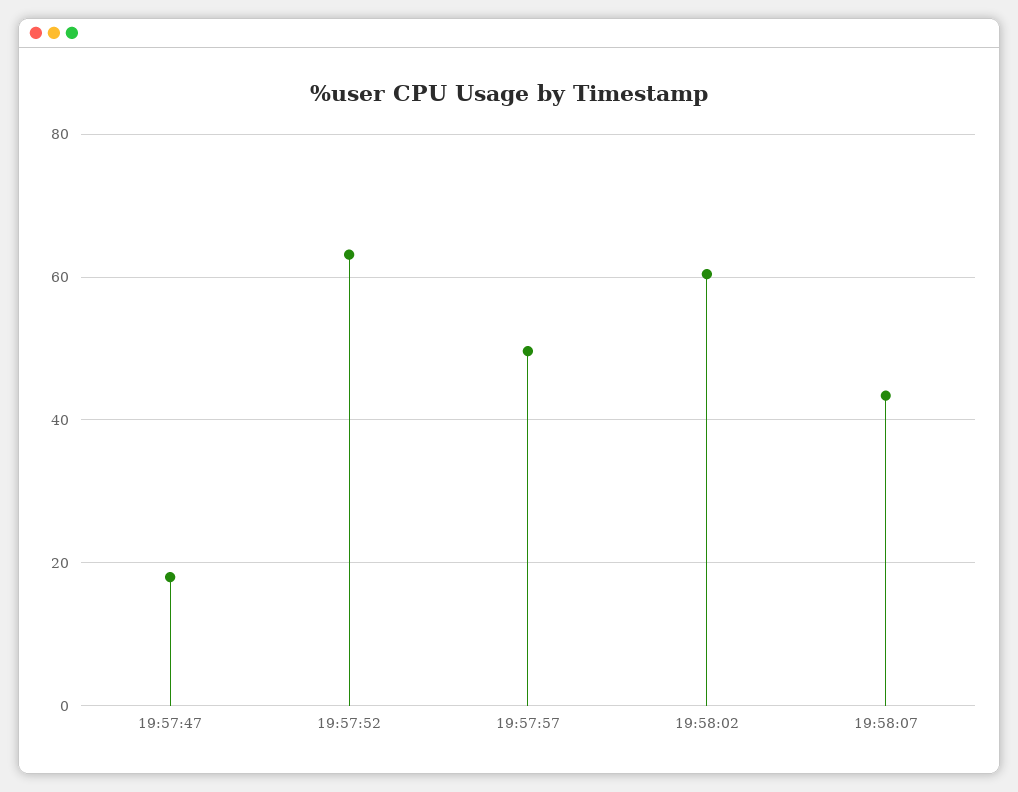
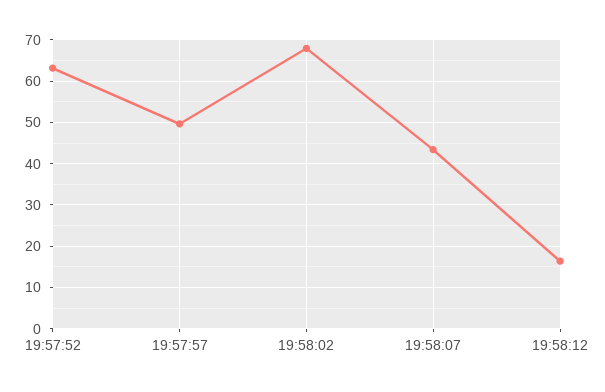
19:57:47: 18 -> none
19:58:02: 60 -> 68
19:58:12: none -> 16

